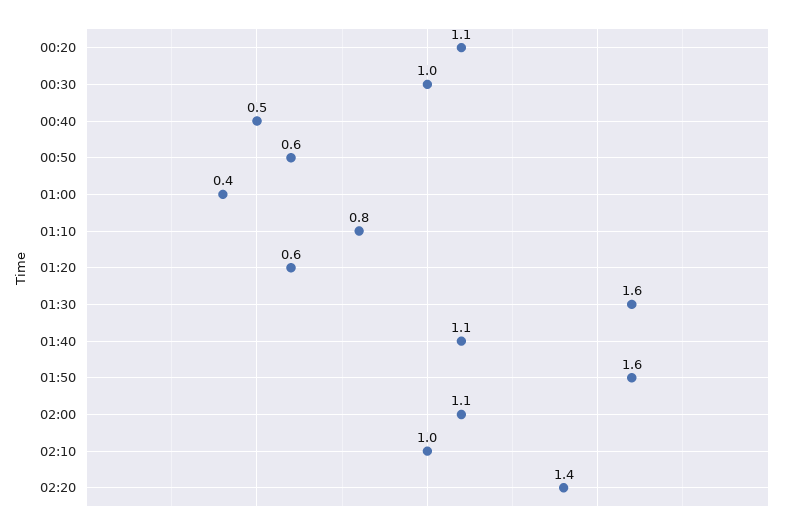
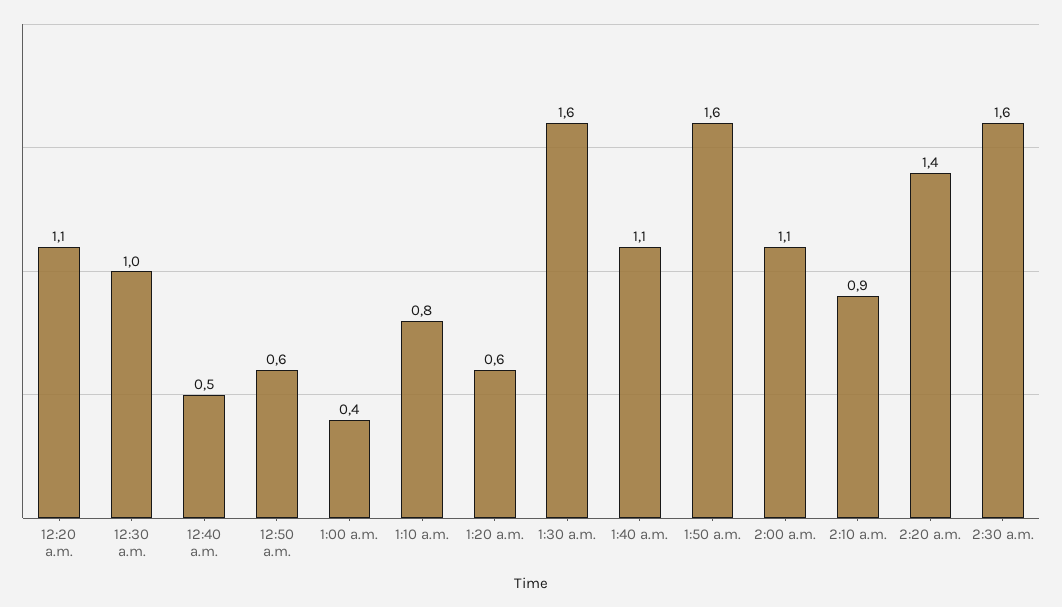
02:10: 1 -> 0.9
2:30 a.m.: none -> 1.6

